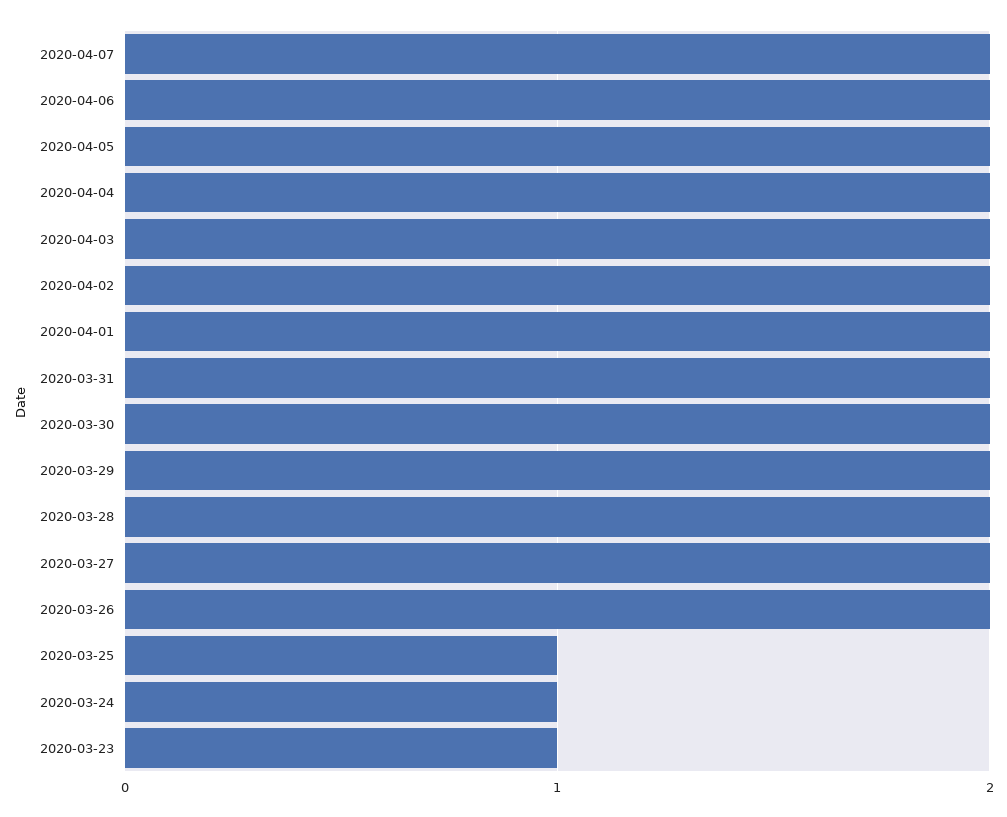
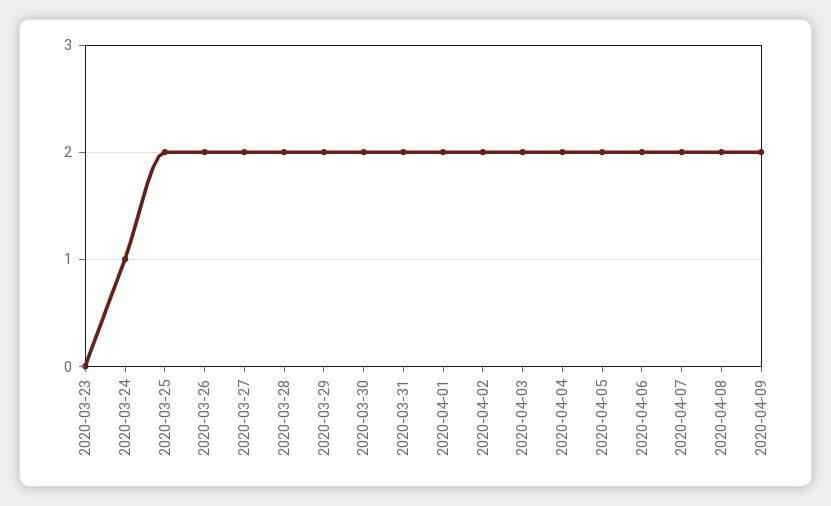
2020-03-25: 1 -> 2
2020-03-23: 1 -> 0
2020-04-08: none -> 2
2020-04-09: none -> 2

